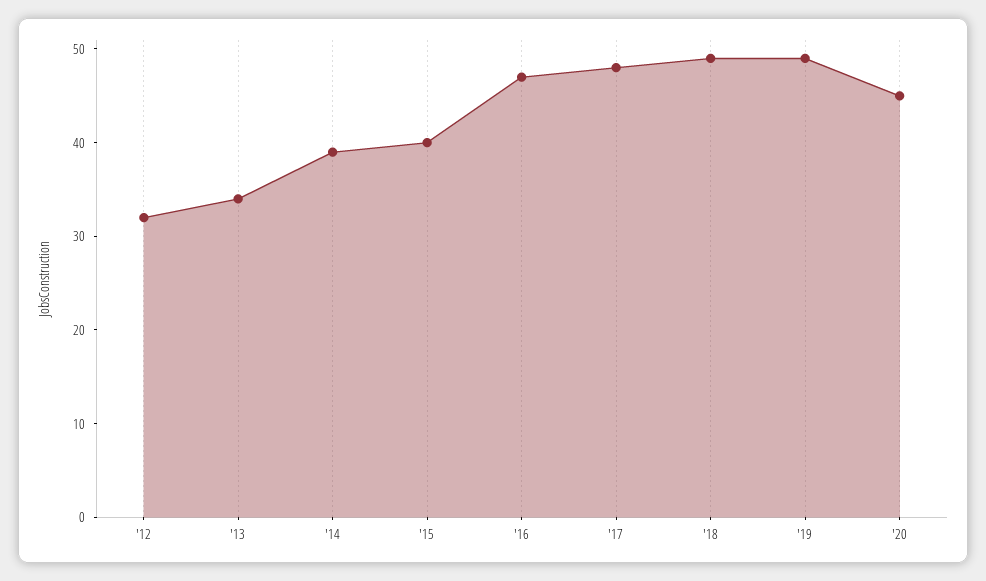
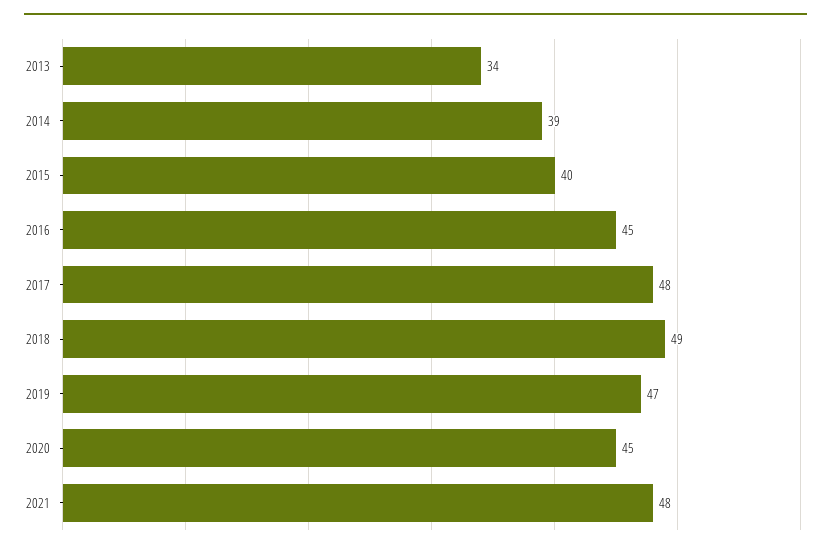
'12: 32 -> none
'16: 47 -> 45
'19: 49 -> 47
2021: none -> 48

